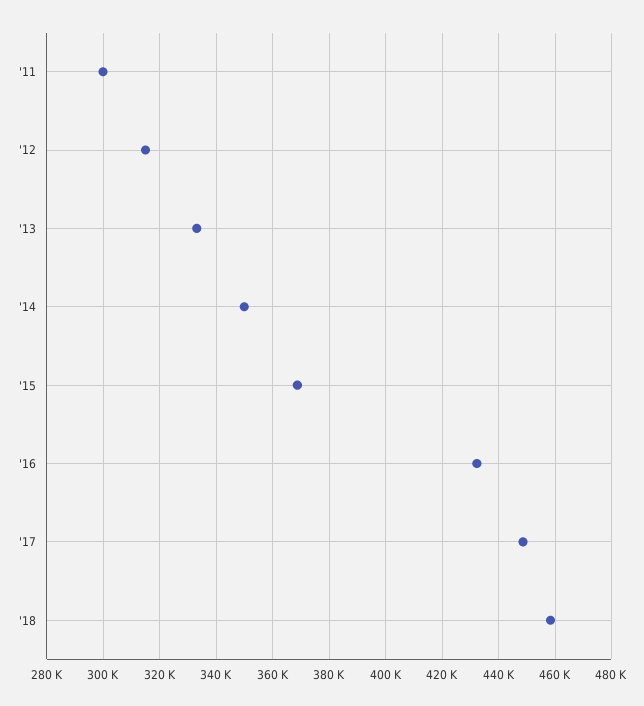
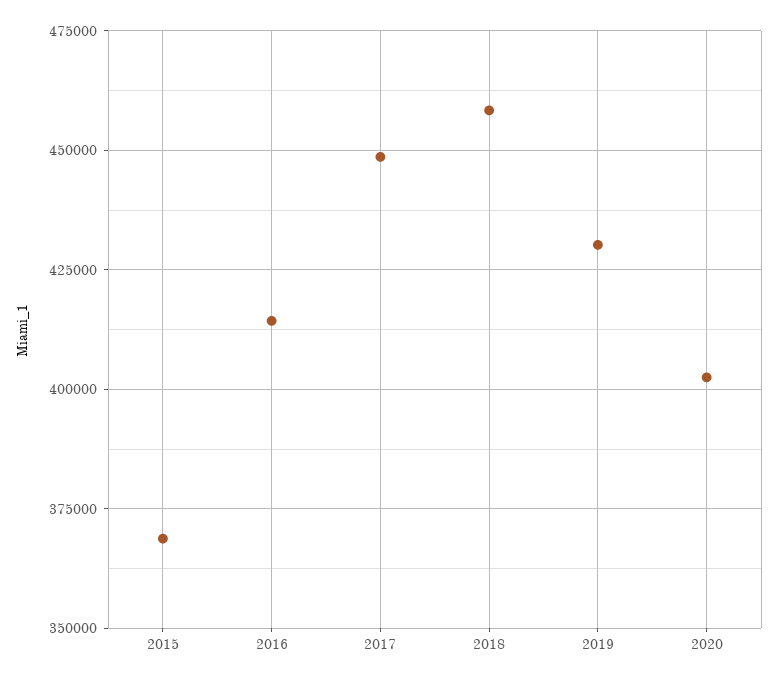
'11: 300000 -> none
'12: 315000 -> none
'13: 332500 -> none
'14: 350000 -> none
'16: 432500 -> 415000
2019: none -> 430000
2020: none -> 402500

